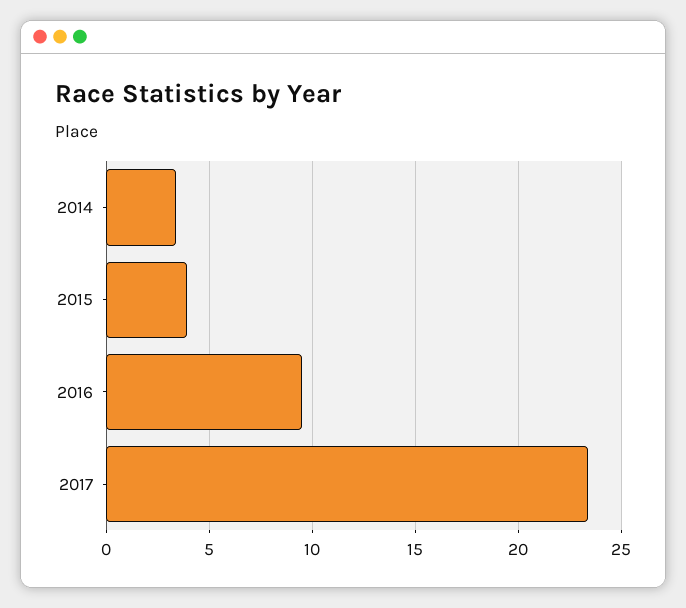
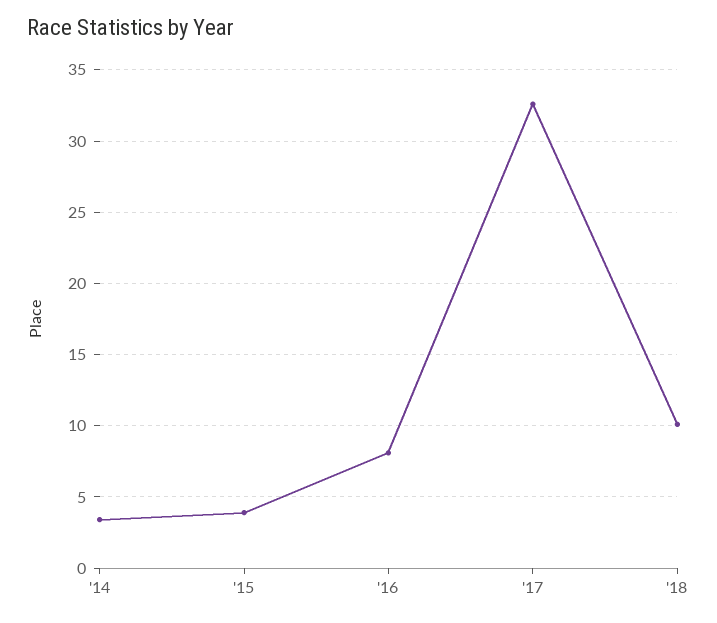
2016: 9.5 -> 8
2017: 23.5 -> 32.5
'18: none -> 10

